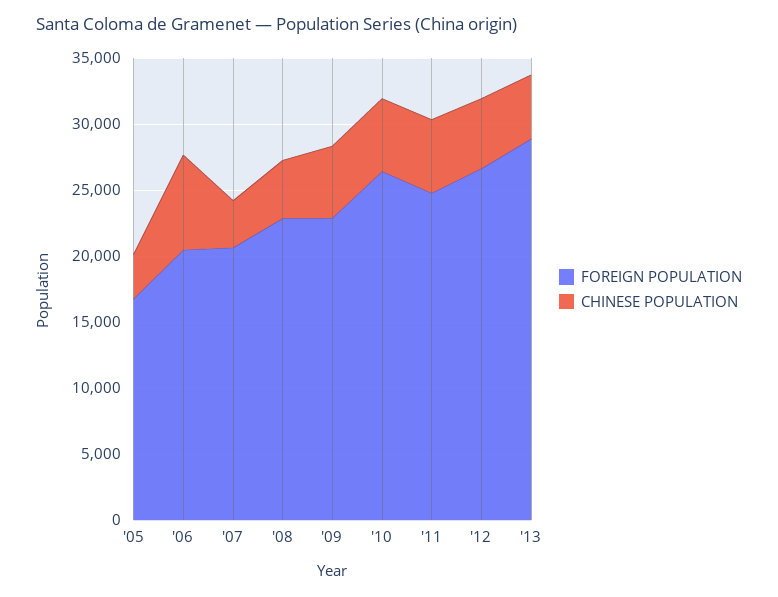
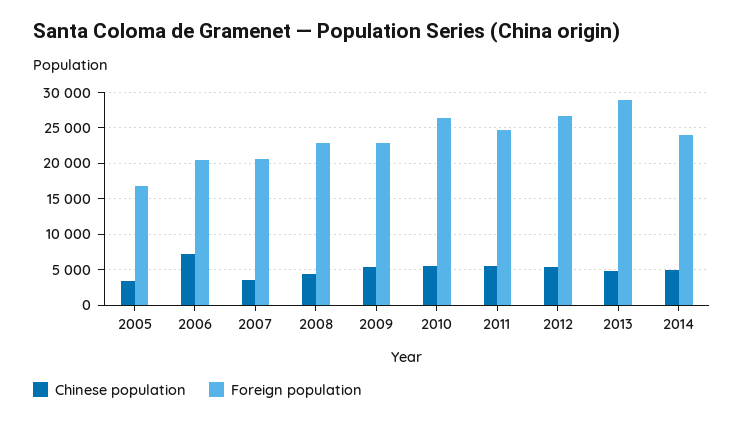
CHINESE POPULATION, 2014: none -> 5000
FOREIGN POPULATION, 2014: none -> 24000

